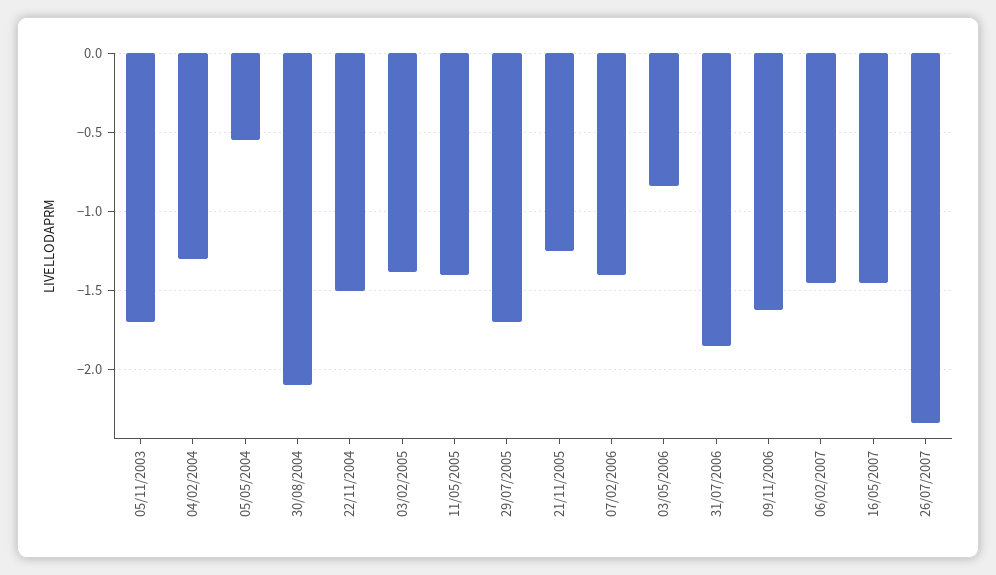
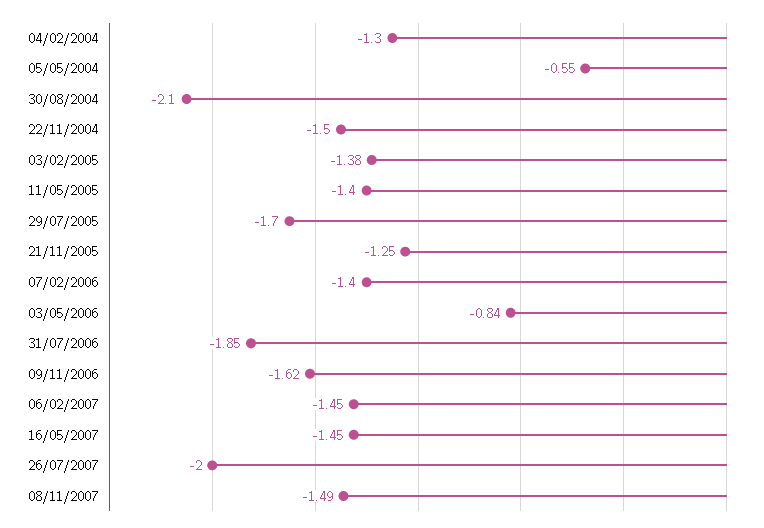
05/11/2003: -1.7 -> none
26/07/2007: -2.35 -> -2
08/11/2007: none -> -1.49

